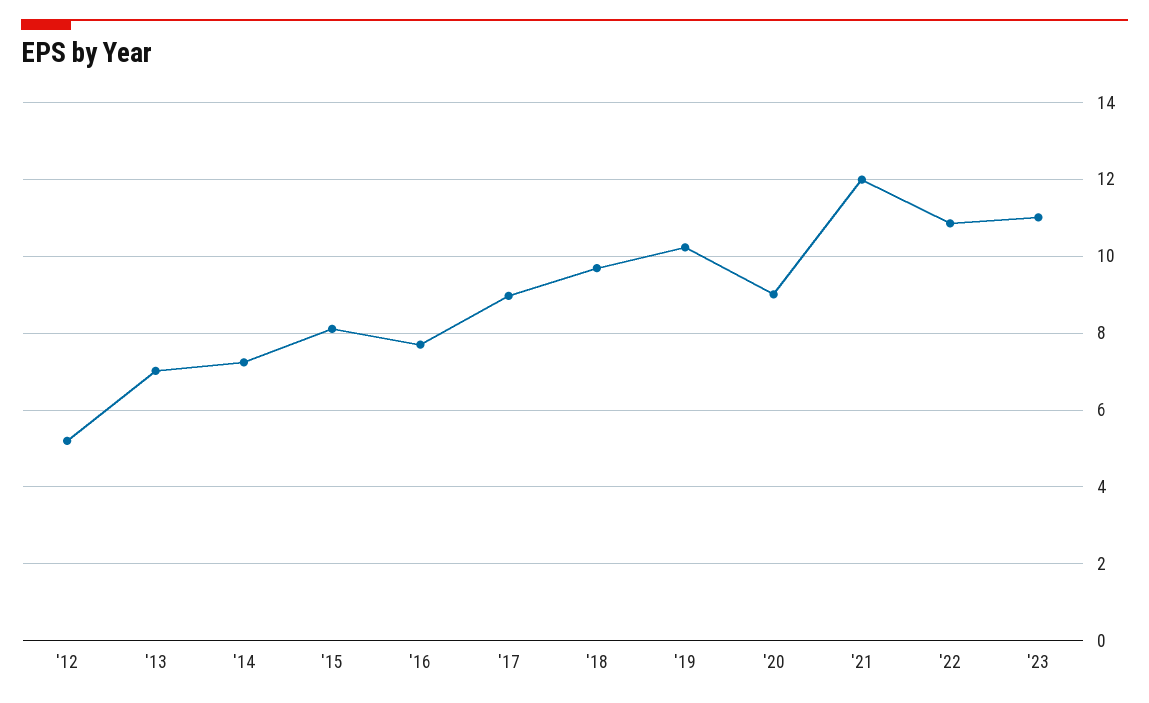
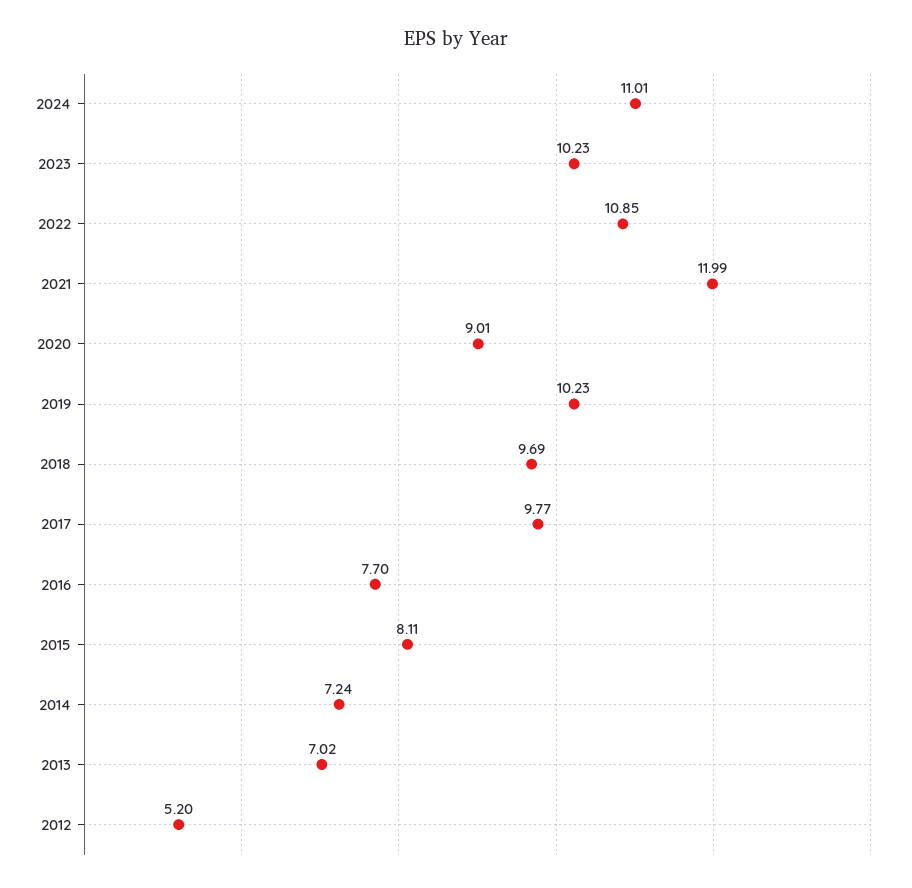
'17: 9 -> 9.77
'23: 11 -> 10.23
2024: none -> 11.01

